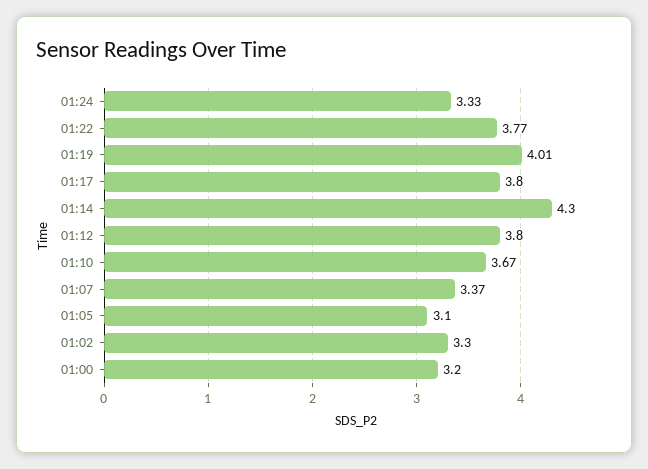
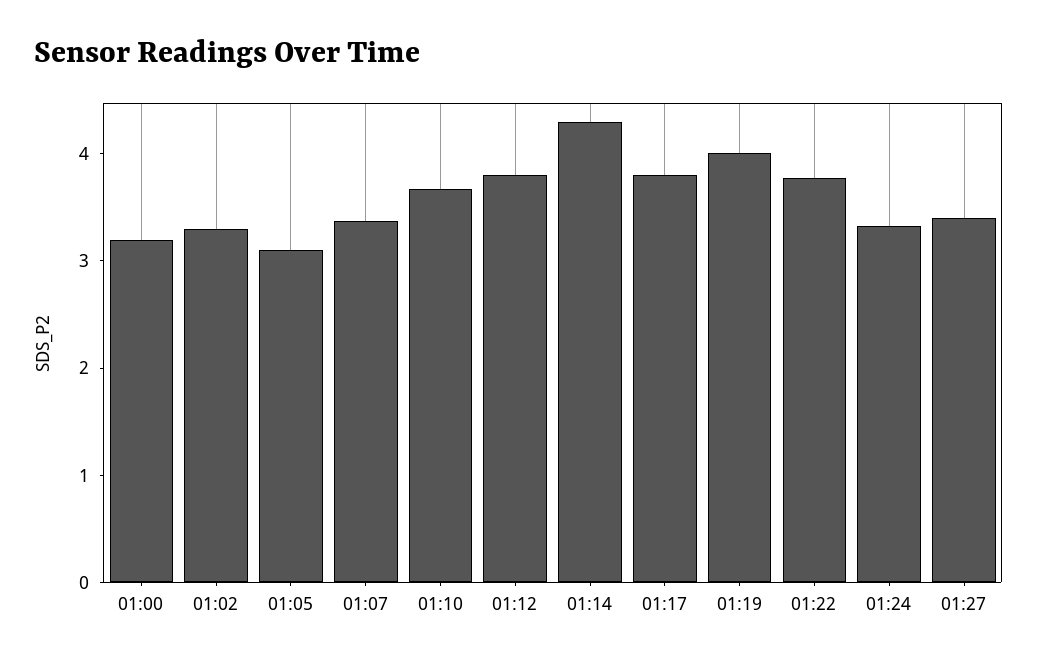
01:27: none -> 3.4

